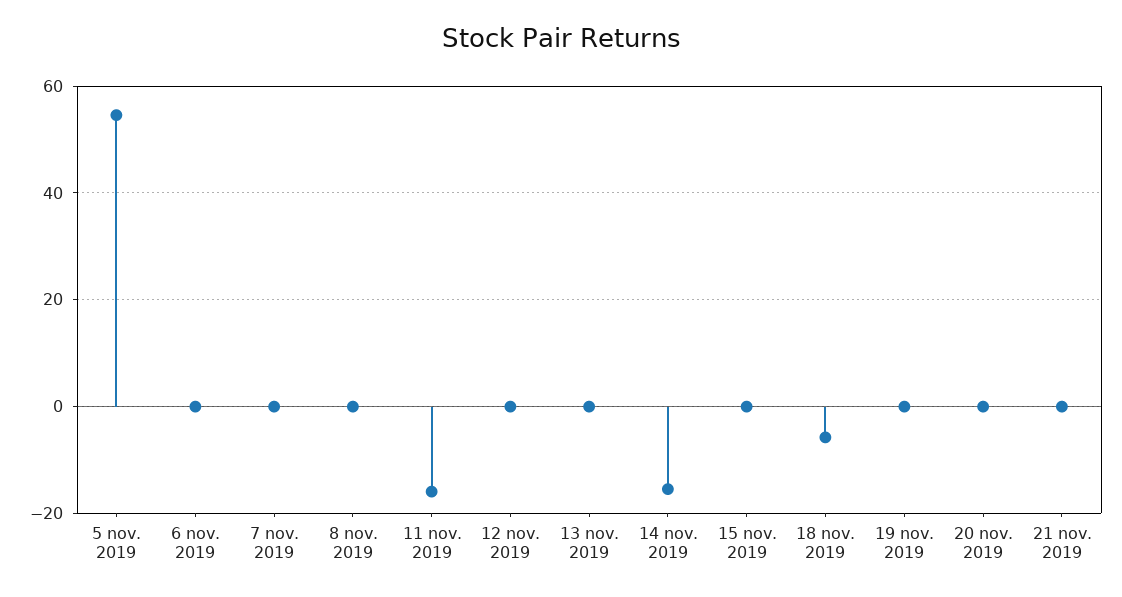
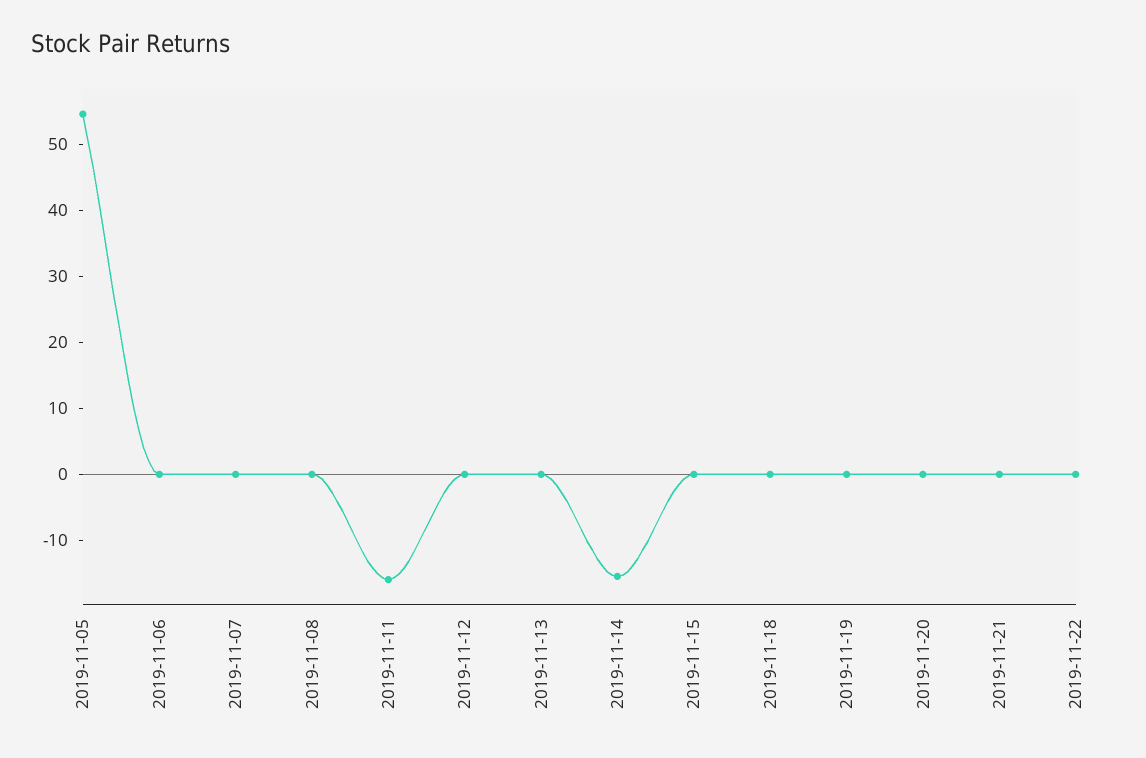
18 nov. 2019: -6 -> 0
2019-11-22: none -> 0

